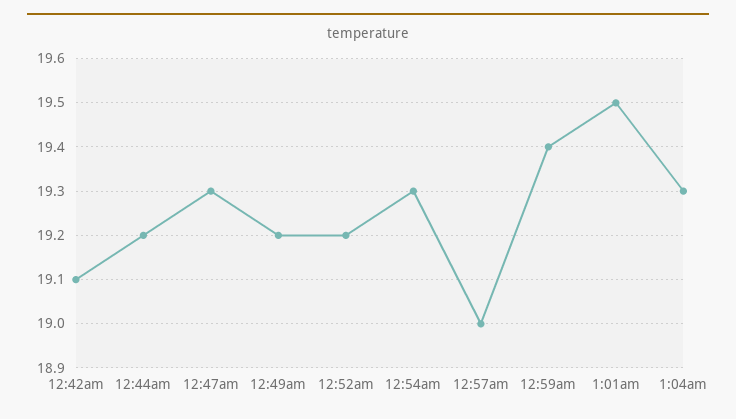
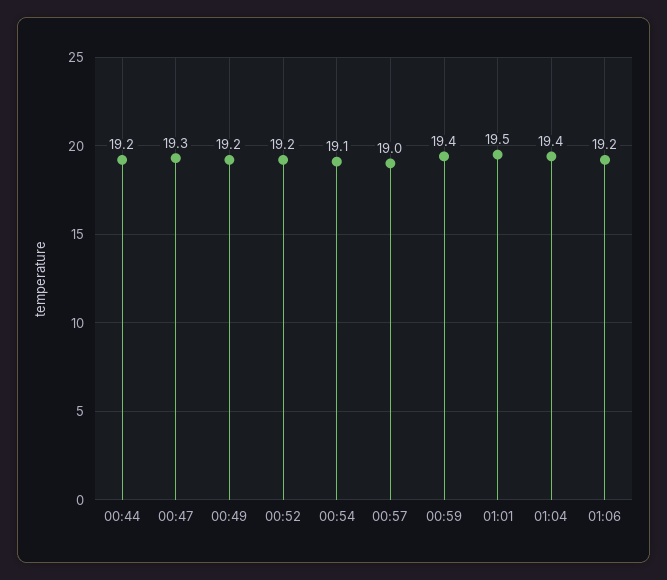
12:42am: 19.1 -> none
12:54am: 19.3 -> 19.1
1:04am: 19.3 -> 19.4
01:06: none -> 19.2

